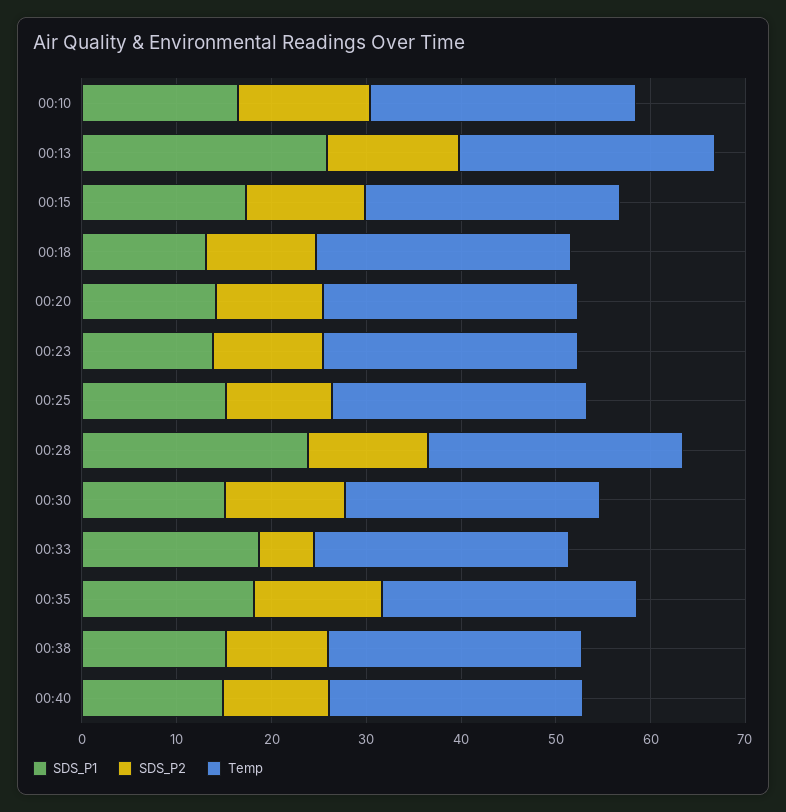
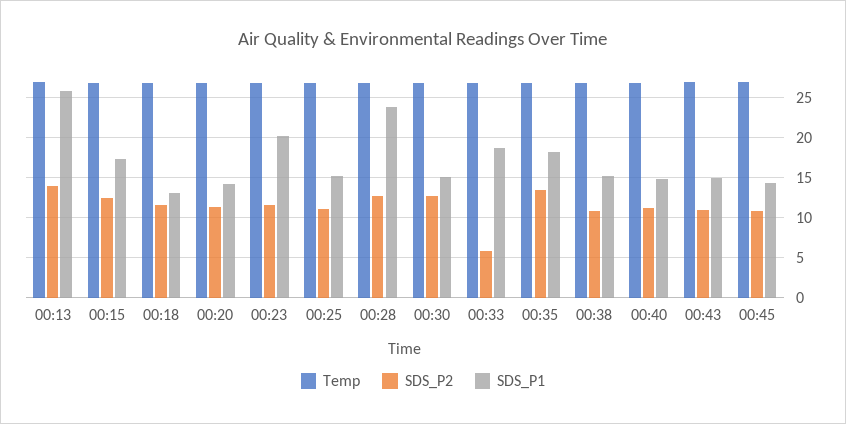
SDS_P1, 00:10: 16 -> none
SDS_P2, 00:10: 14 -> none
Temp, 00:10: 28 -> none
SDS_P1, 00:23: 14 -> 20
Temp, 00:43: none -> 27
SDS_P2, 00:43: none -> 11
SDS_P1, 00:43: none -> 15
Temp, 00:45: none -> 27
SDS_P2, 00:45: none -> 11
SDS_P1, 00:45: none -> 14

